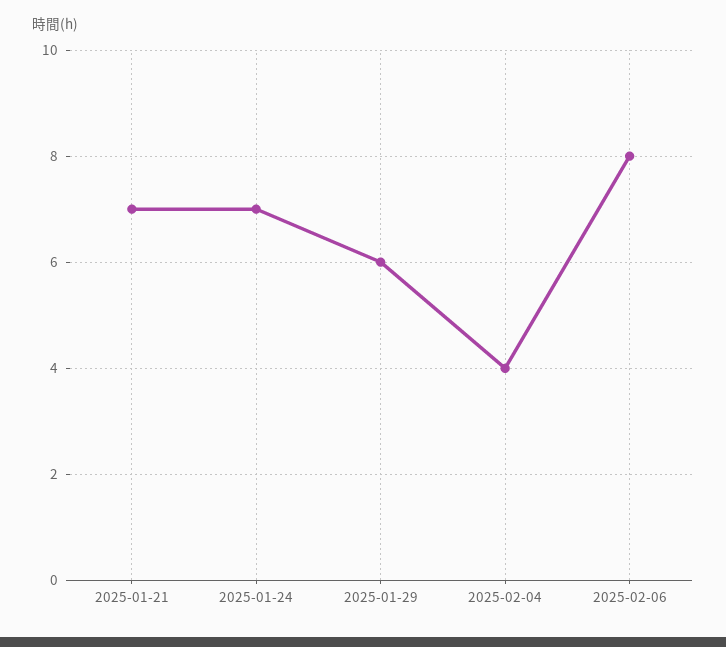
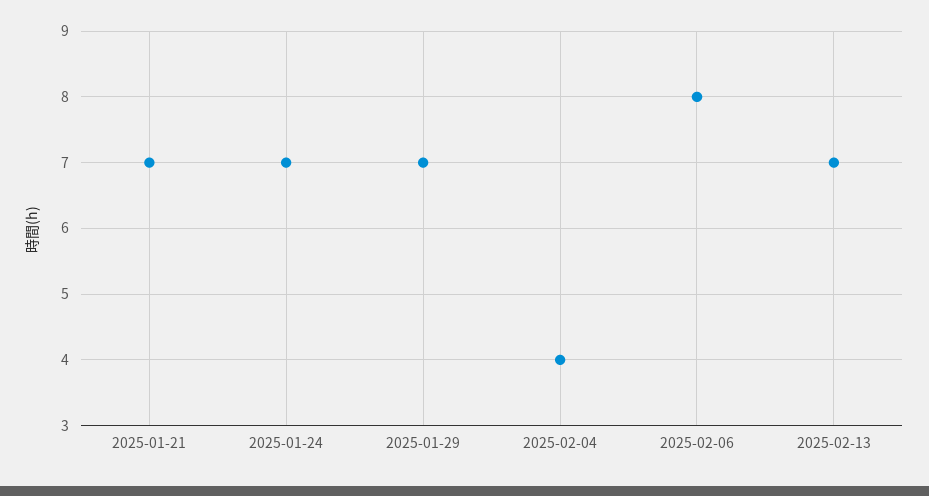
2025-01-29: 6 -> 7
2025-02-13: none -> 7

